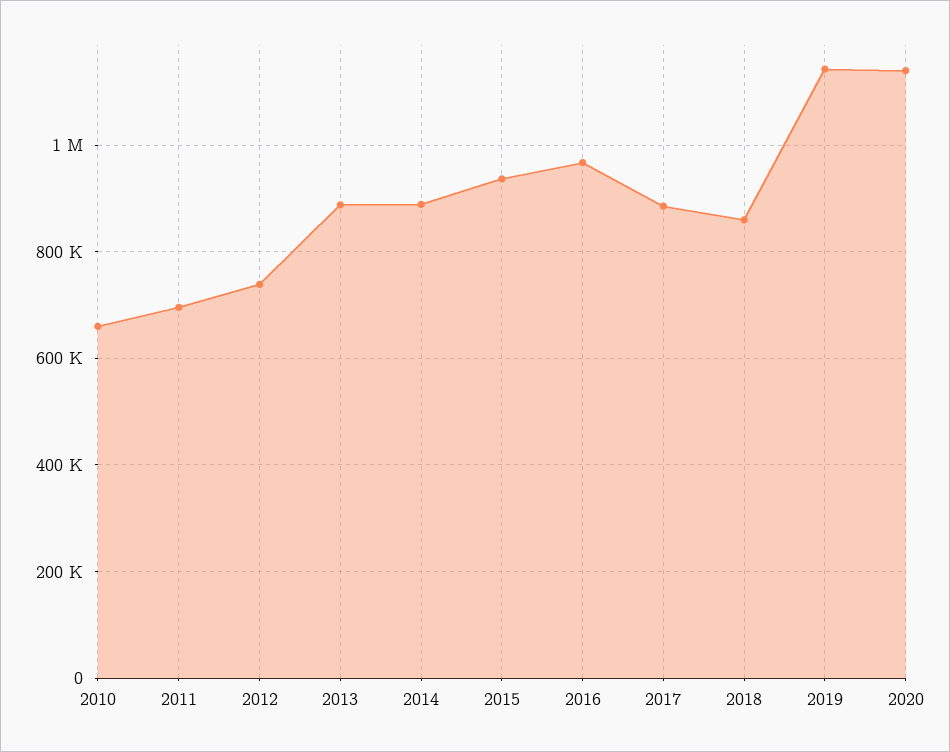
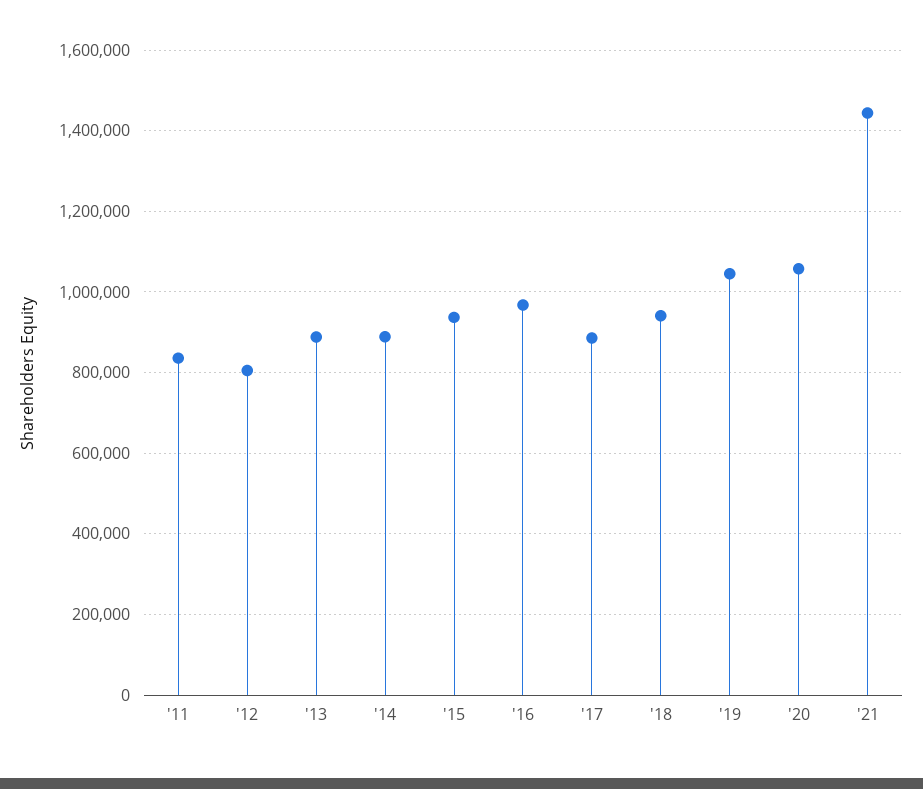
2010: 660000 -> none
2011: 700000 -> 840000
2012: 740000 -> 800000
2018: 860000 -> 940000
2019: 1140000 -> 1040000
2020: 1140000 -> 1060000
'21: none -> 1440000

